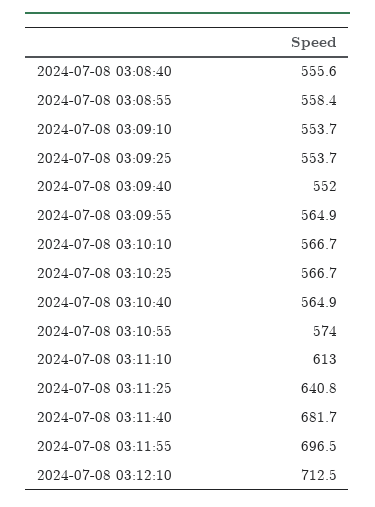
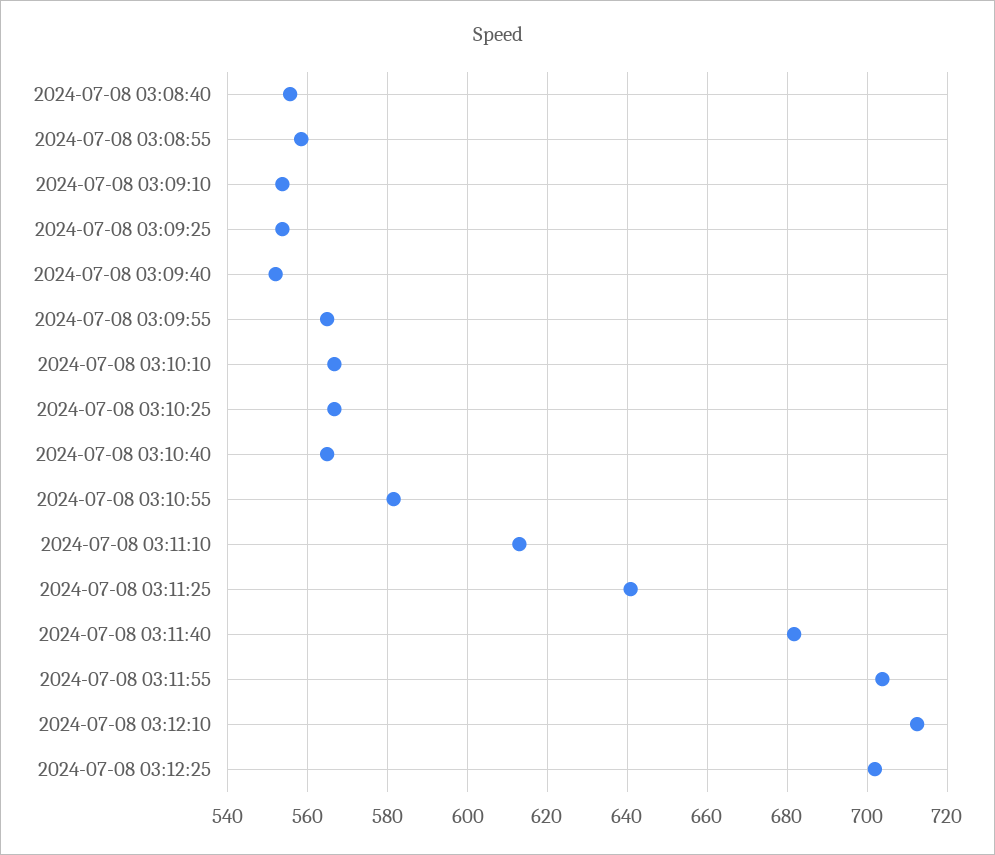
2024-07-08 03:10:55: 574 -> 582
2024-07-08 03:11:55: 696.5 -> 704
2024-07-08 03:12:25: none -> 702

